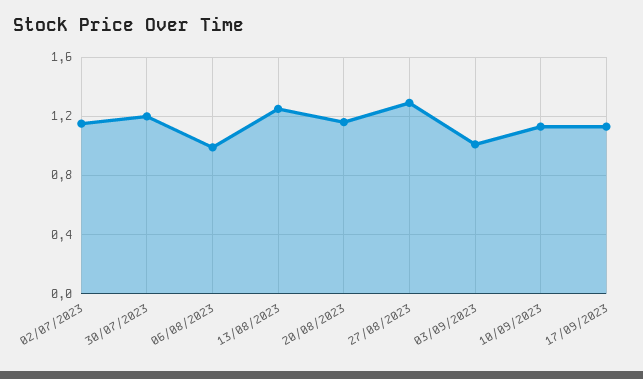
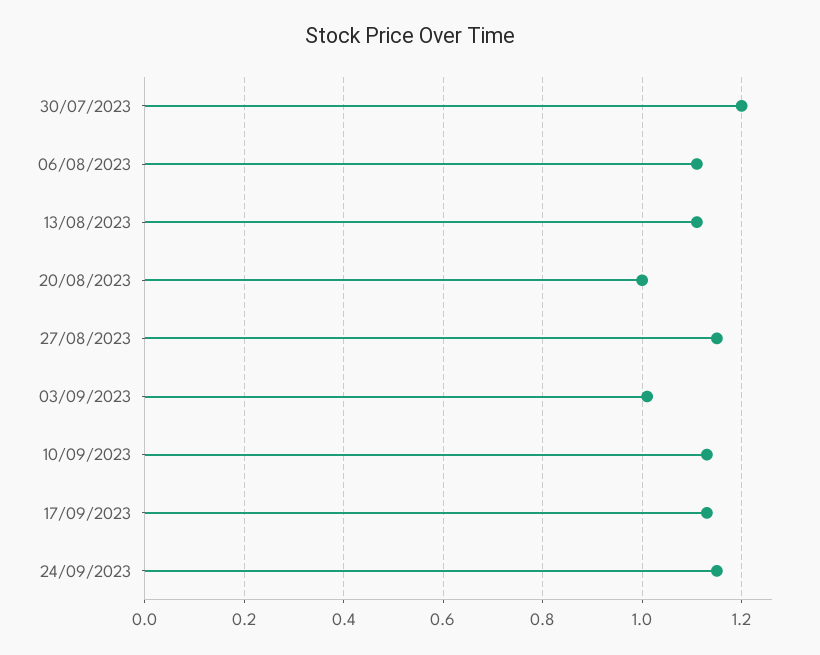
02/07/2023: 1.15 -> none
06/08/2023: 1 -> 1.1
13/08/2023: 1.25 -> 1.1
20/08/2023: 1.15 -> 1
27/08/2023: 1.3 -> 1.15
24/09/2023: none -> 1.15

